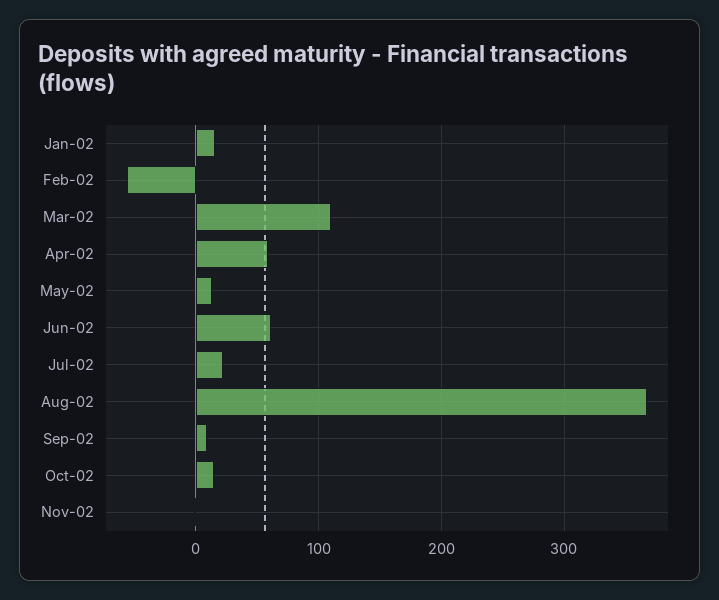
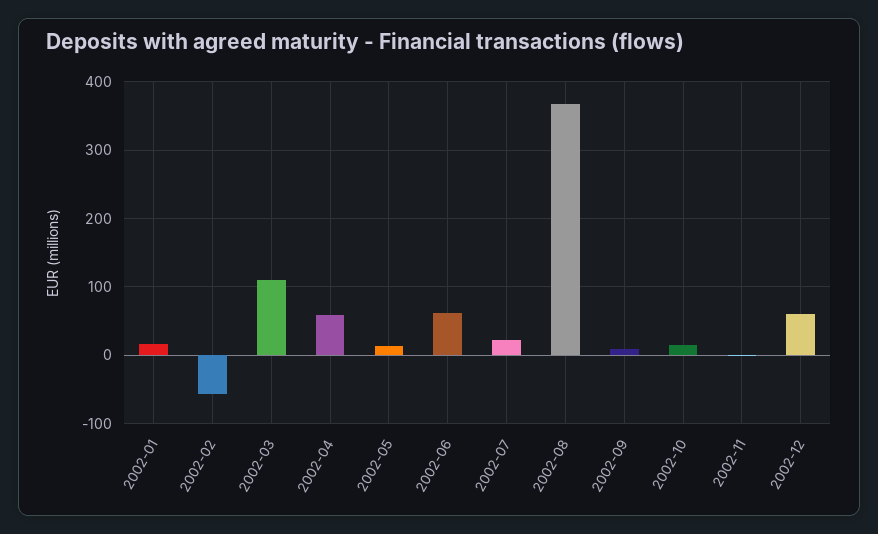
2002-12: none -> 60

